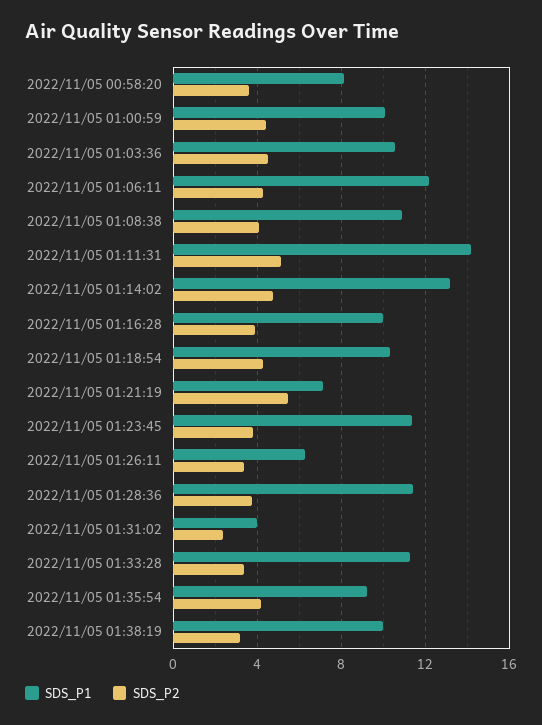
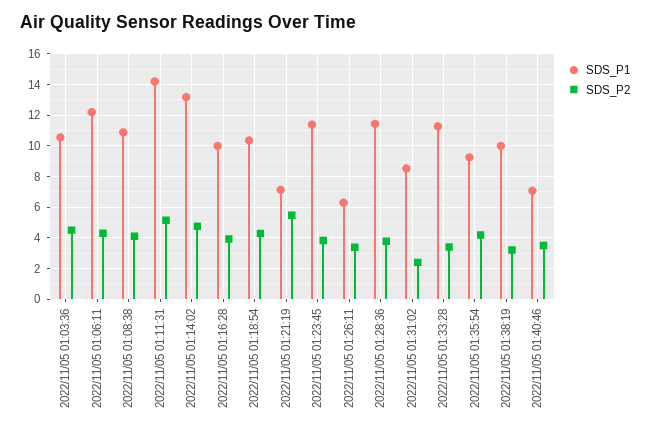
SDS_P1, 2022/11/05 00:58:20: 8 -> none
SDS_P2, 2022/11/05 00:58:20: 3.5 -> none
SDS_P1, 2022/11/05 01:00:59: 10 -> none
SDS_P2, 2022/11/05 01:00:59: 4.5 -> none
SDS_P1, 2022/11/05 01:31:02: 4 -> 8.5
SDS_P1, 2022/11/05 01:40:46: none -> 7
SDS_P2, 2022/11/05 01:40:46: none -> 3.5

